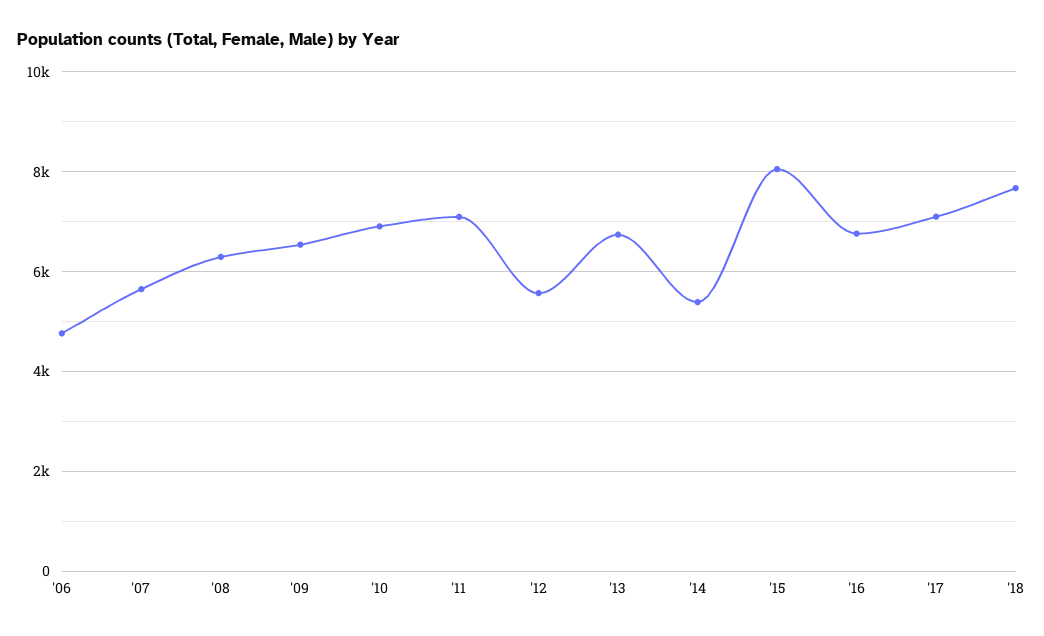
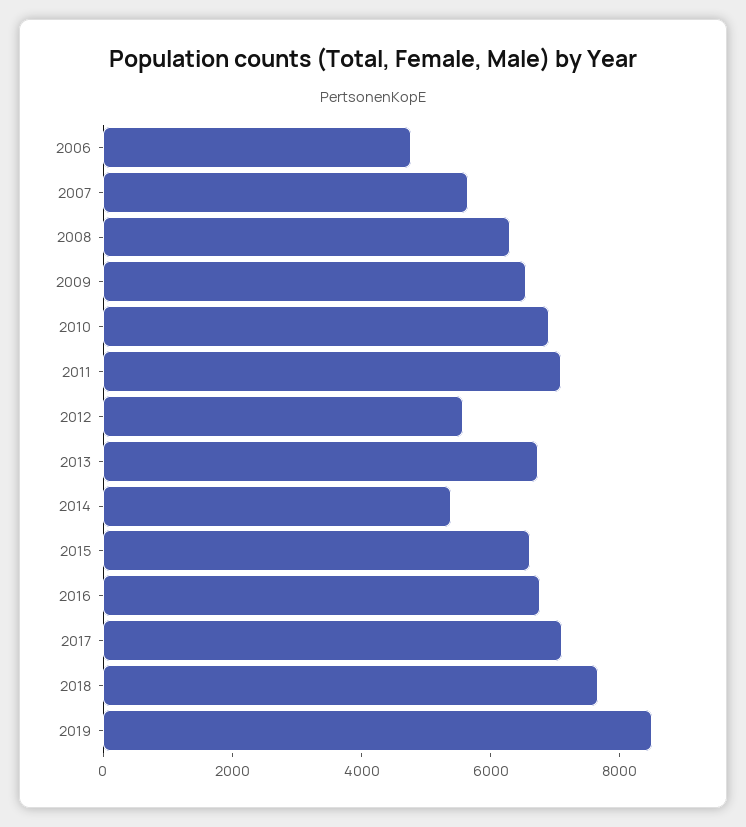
'15: 8000 -> 6500
2019: none -> 8500

